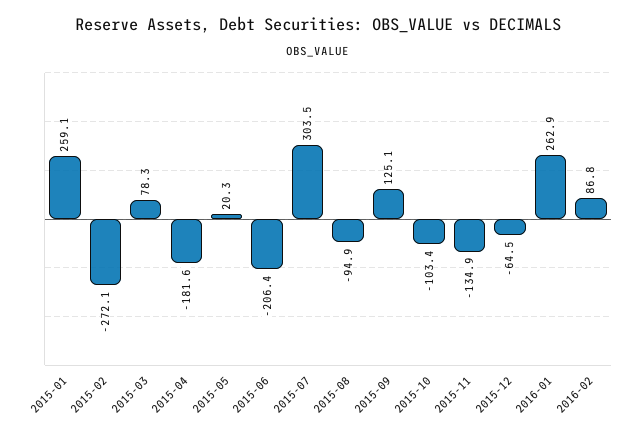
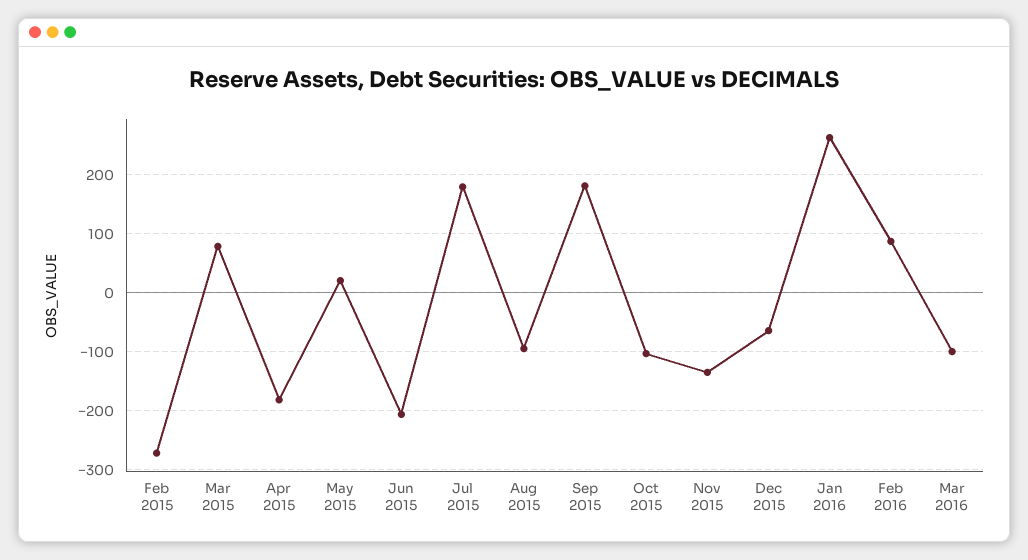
2015-01: 259.1 -> none
2015-07: 303.5 -> 180
2015-09: 125.1 -> 180
Mar 2016: none -> -100

